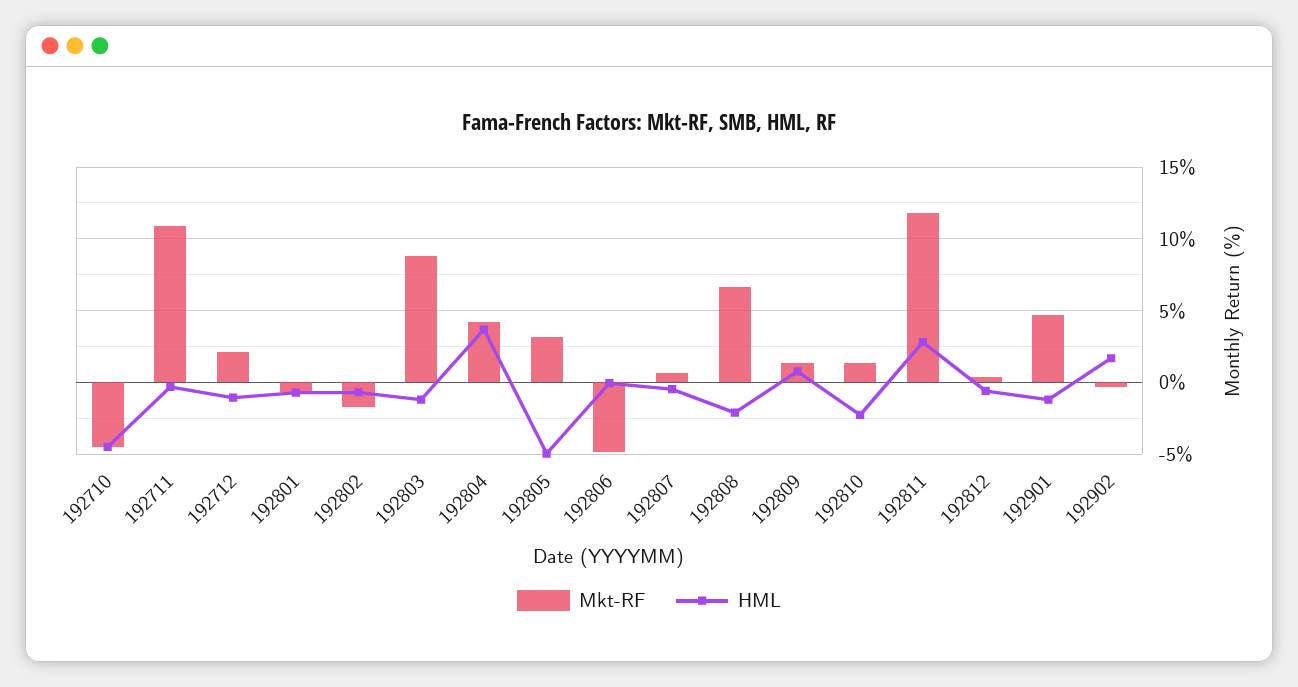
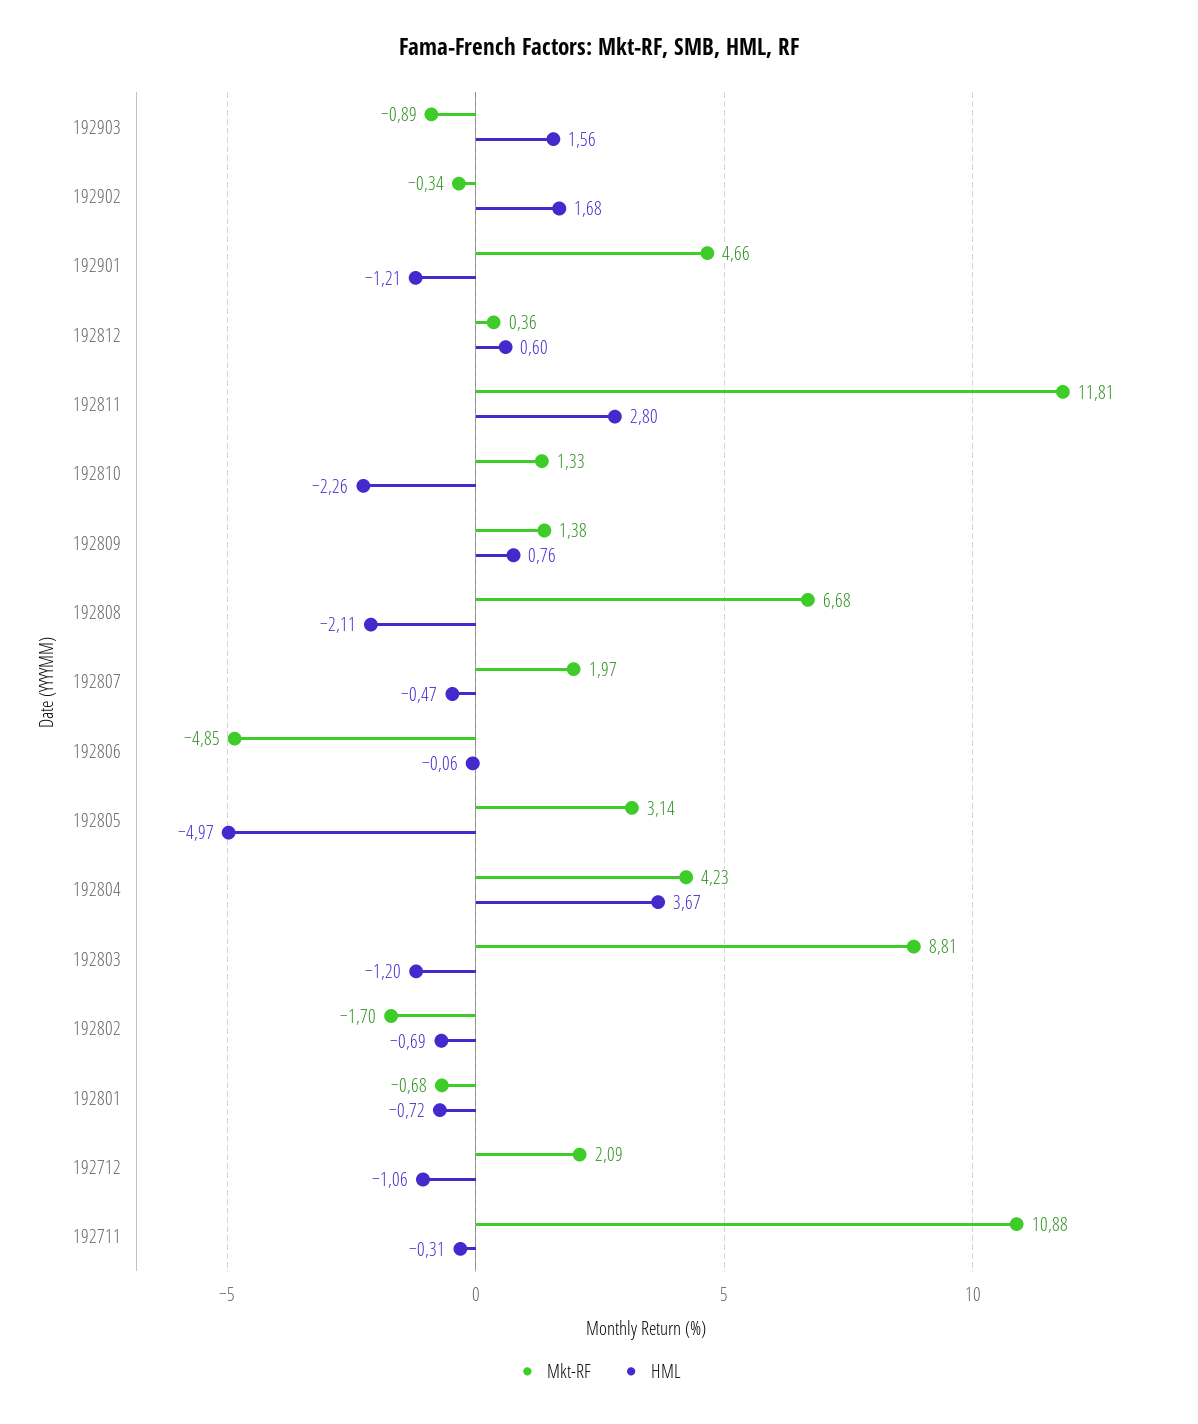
Mkt-RF, 192710: -4.5 -> none
HML, 192710: -4.5 -> none
Mkt-RF, 192807: 0.5 -> 1.97
HML, 192812: -0.5 -> 0.6
Mkt-RF, 192903: none -> -0.89
HML, 192903: none -> 1.56

